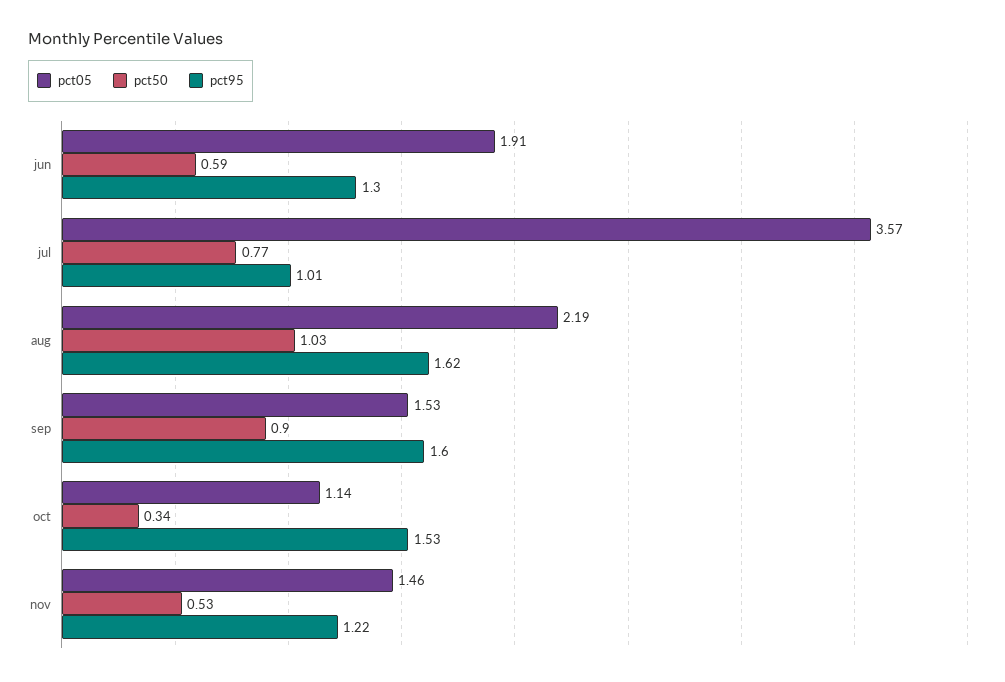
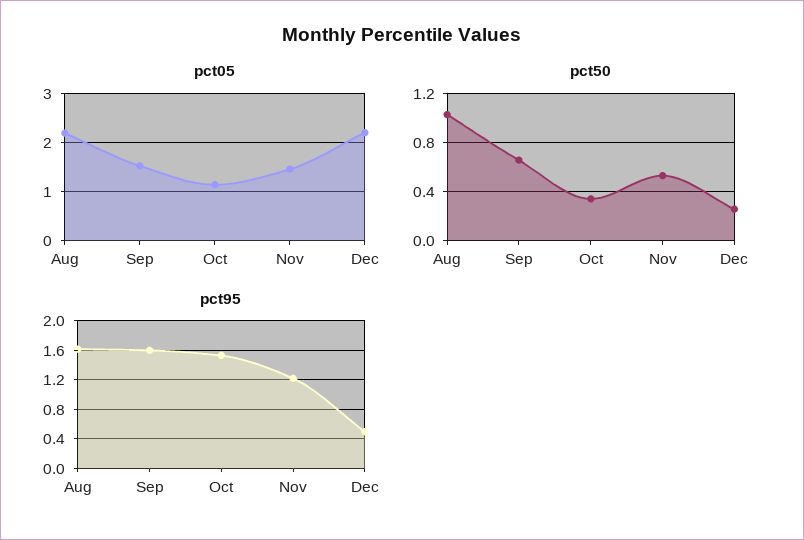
pct05, jun: 1.91 -> none
pct50, jun: 0.59 -> none
pct95, jun: 1.3 -> none
pct05, jul: 3.57 -> none
pct50, jul: 0.77 -> none
pct95, jul: 1.01 -> none
pct50, sep: 0.9 -> 0.65
pct05, Dec: none -> 2.2
pct50, Dec: none -> 0.25
pct95, Dec: none -> 0.5

